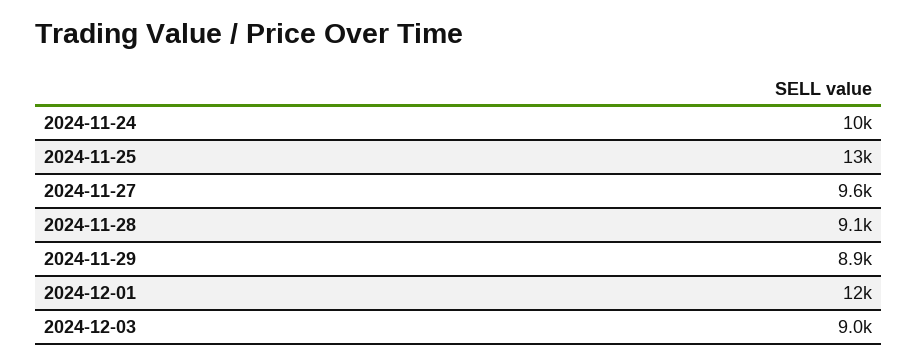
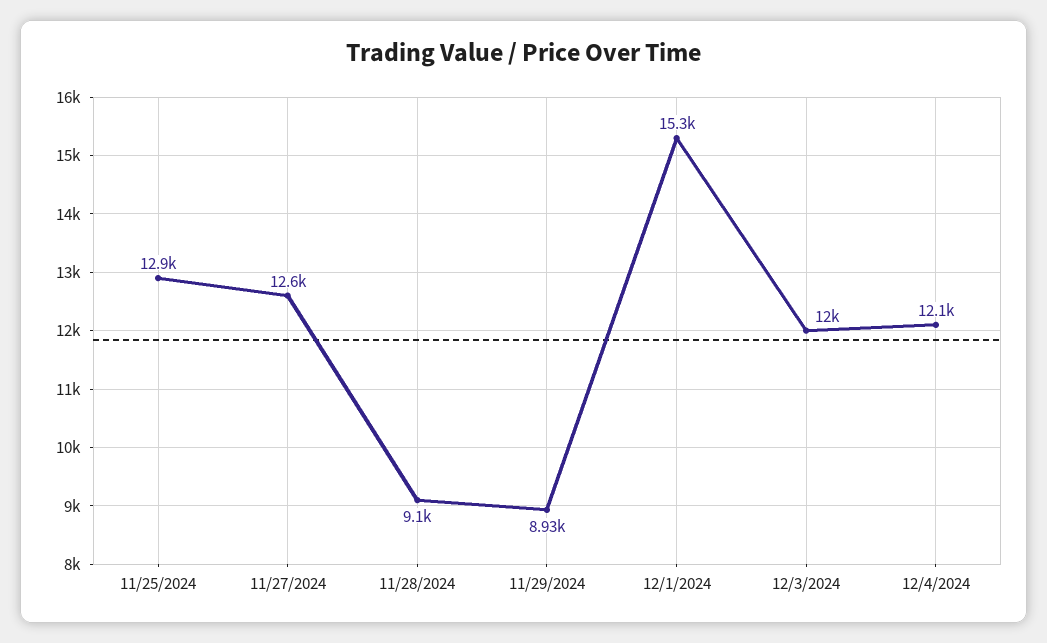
2024-11-24: 10000 -> none
2024-11-27: 9600 -> 12600
2024-12-01: 12000 -> 15300
2024-12-03: 9000 -> 12000
12/4/2024: none -> 12100

